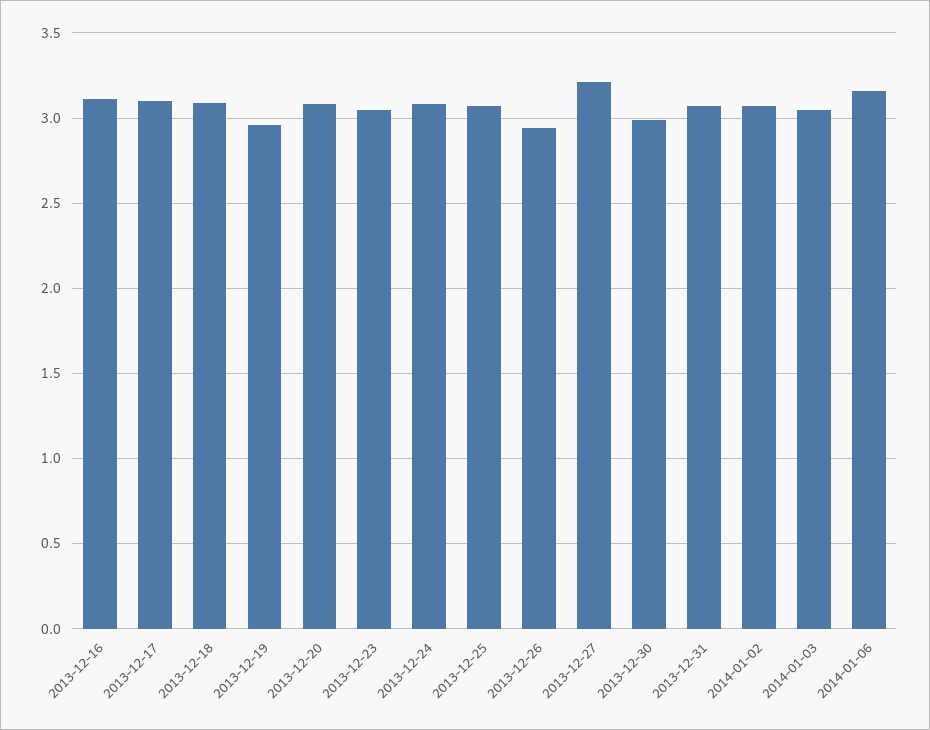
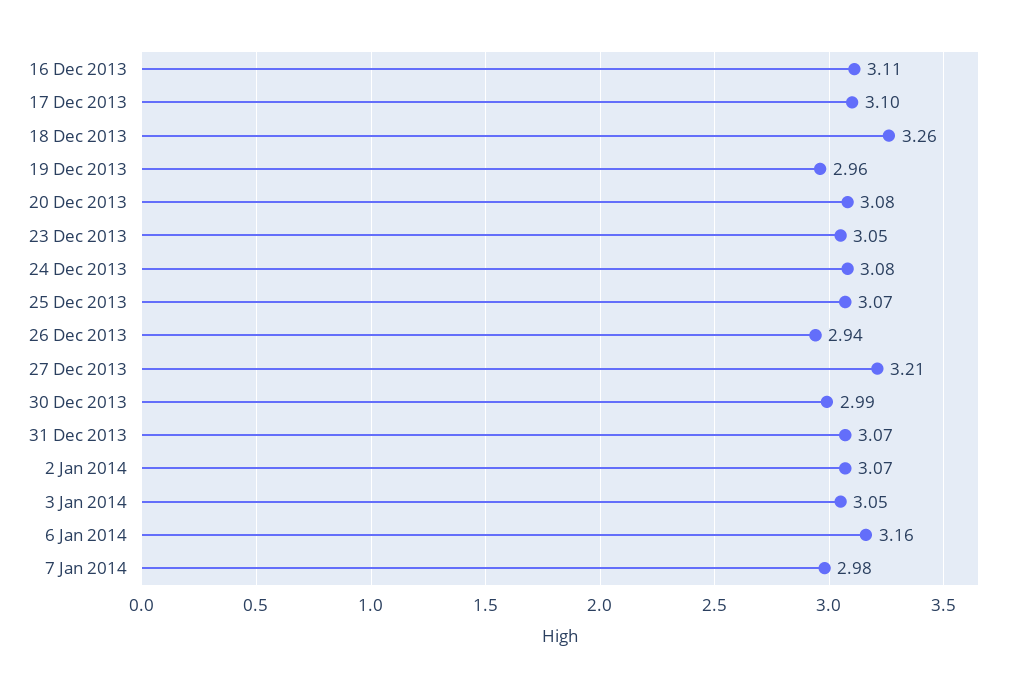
2013-12-18: 3.1 -> 3.26
7 Jan 2014: none -> 2.98

